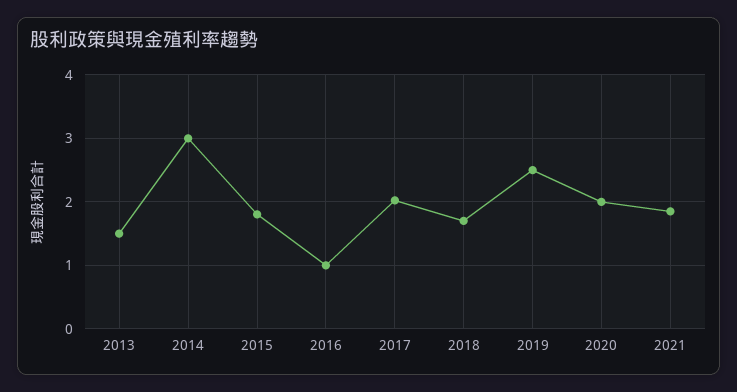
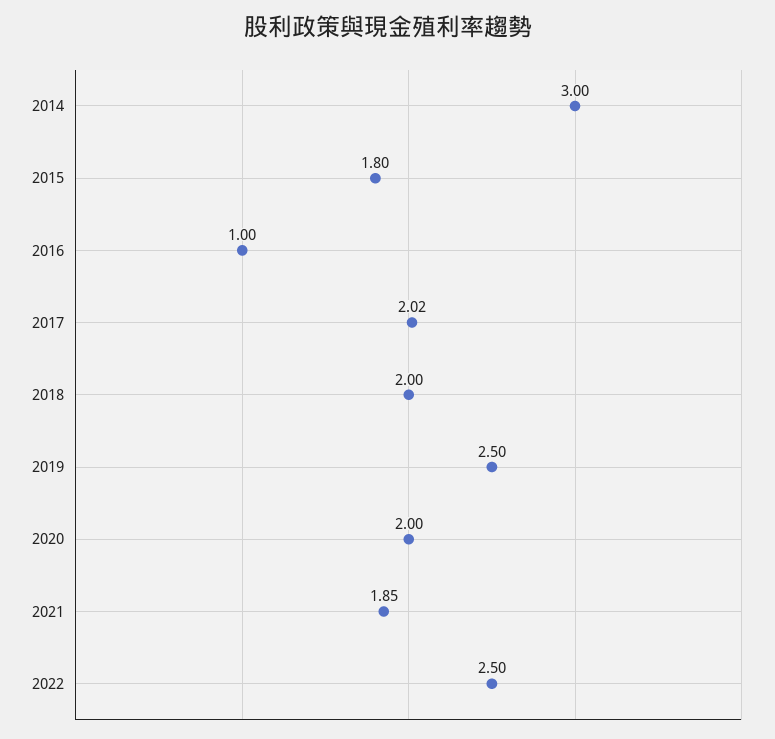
2013: 1.5 -> none
2018: 1.7 -> 2
2022: none -> 2.5

